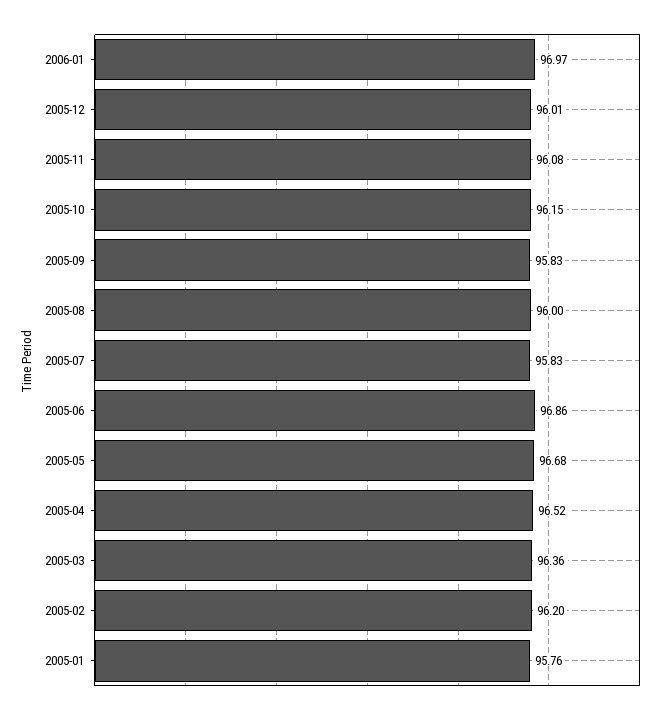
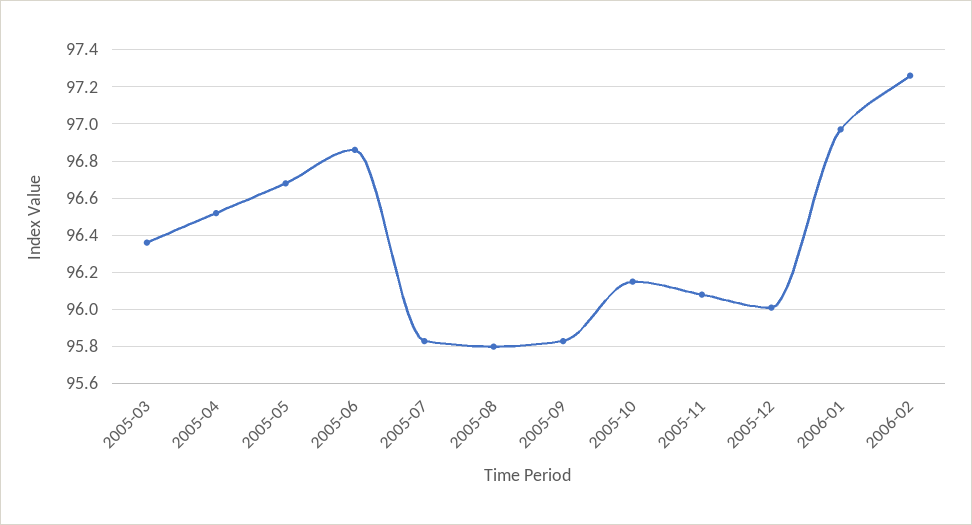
2005-08: 96 -> 95.8
2005-02: 96.2 -> none
2005-01: 95.76 -> none
2006-02: none -> 97.25

